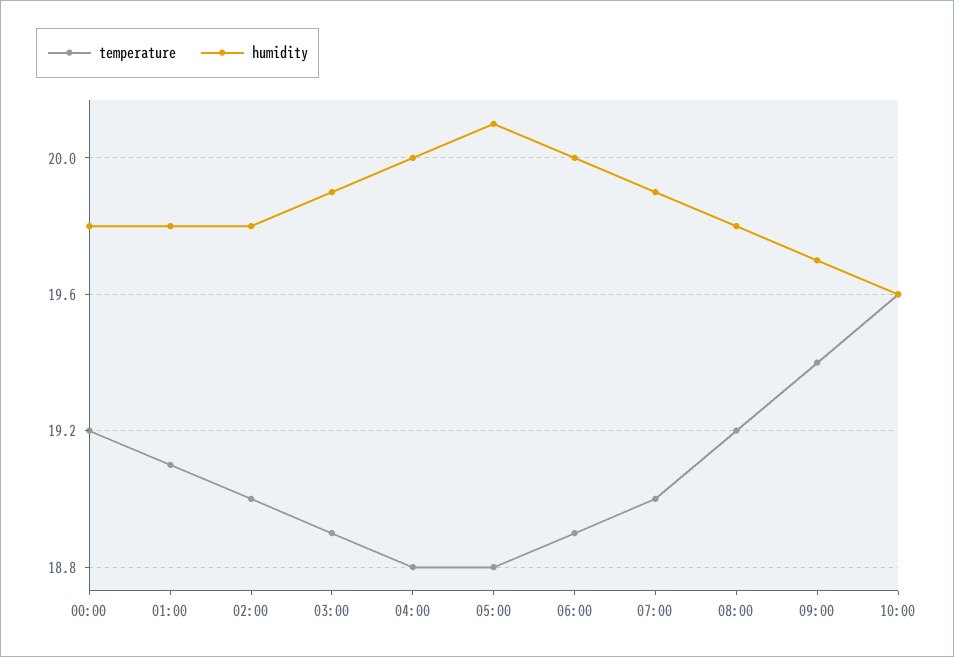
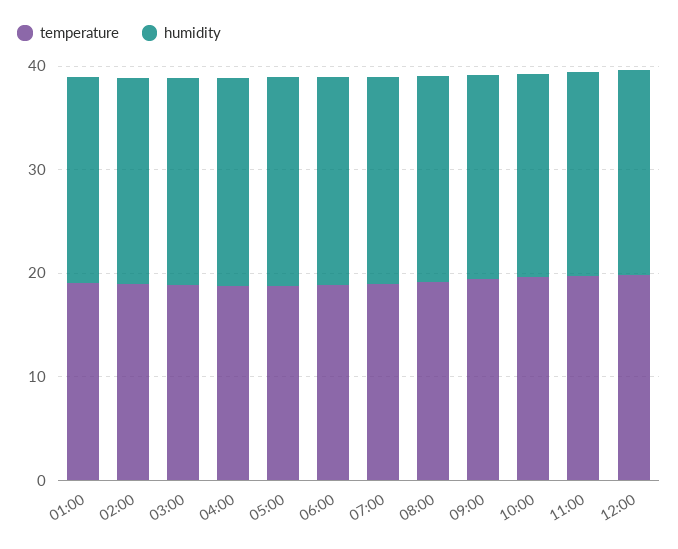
temperature, 00:00: 19.2 -> none
humidity, 00:00: 19.8 -> none
temperature, 11:00: none -> 20
humidity, 11:00: none -> 20
temperature, 12:00: none -> 20
humidity, 12:00: none -> 20

